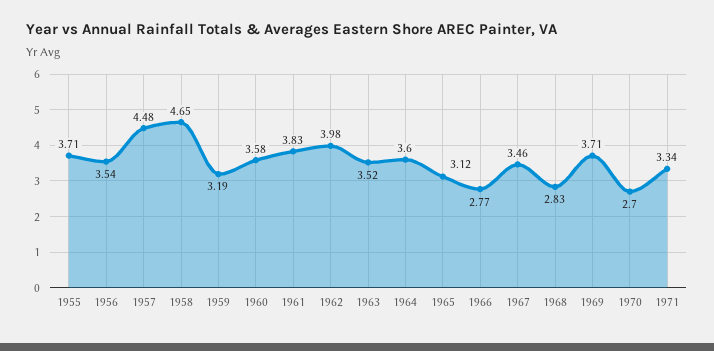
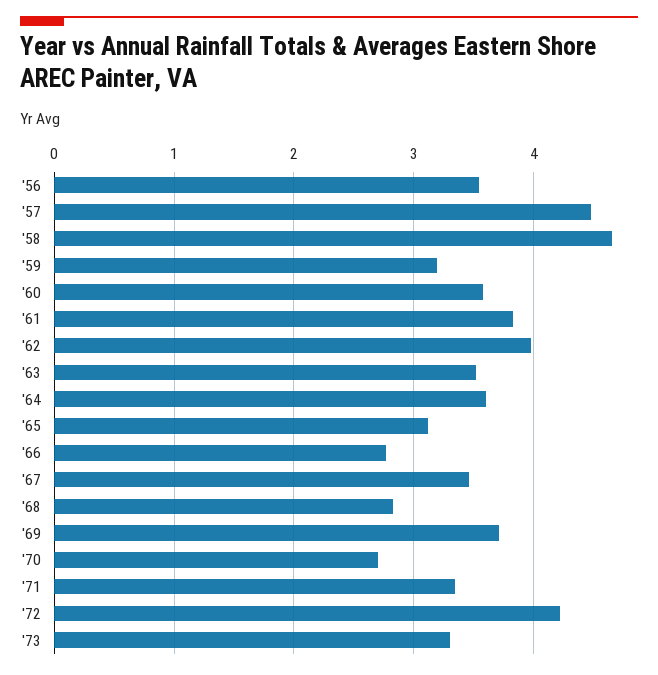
1955: 3.71 -> none
'72: none -> 4.2
'73: none -> 3.3

